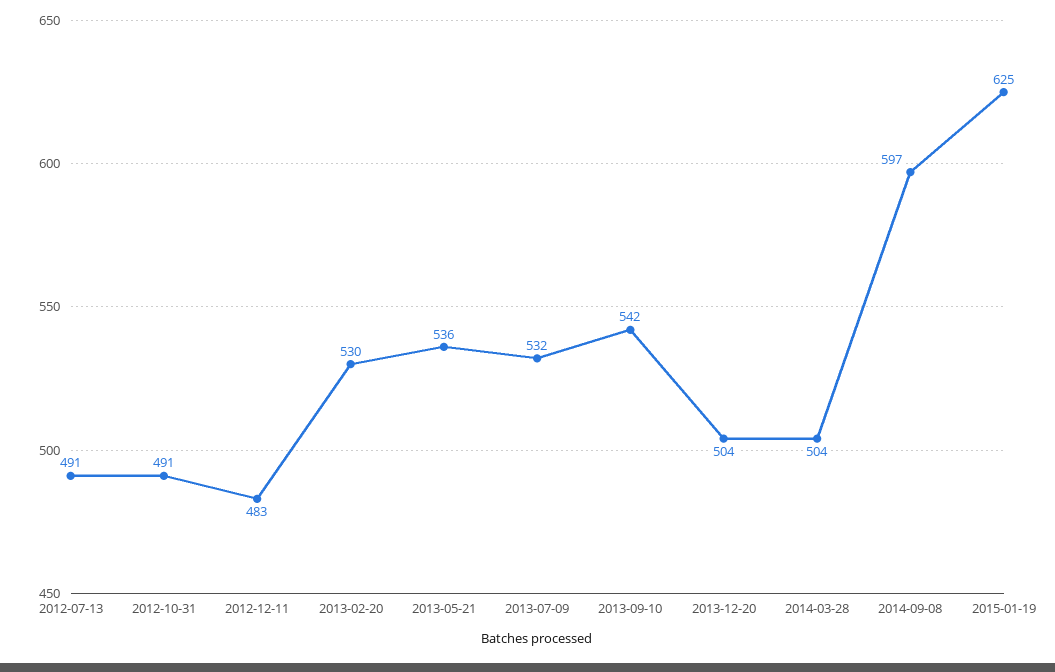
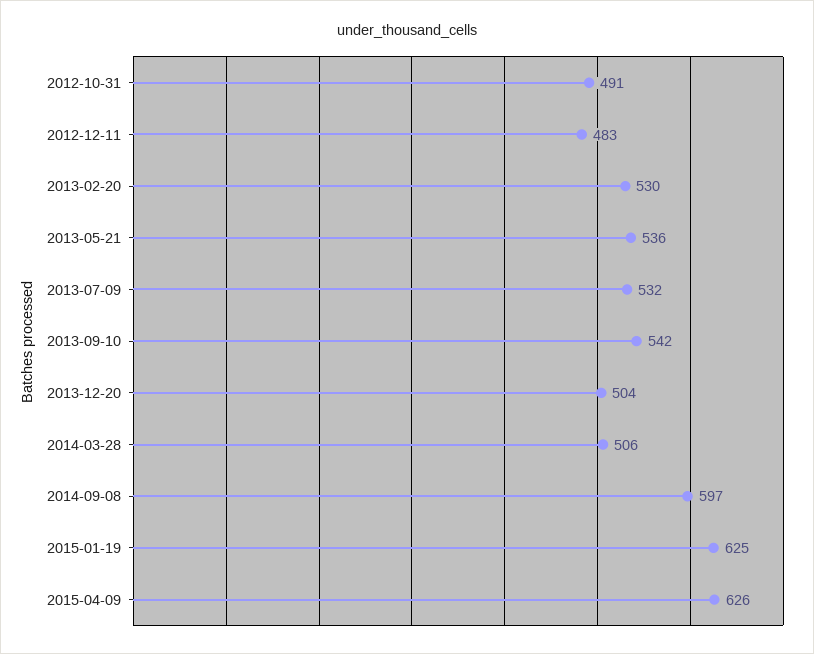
2012-07-13: 491 -> none
2014-03-28: 504 -> 506
2015-04-09: none -> 626

